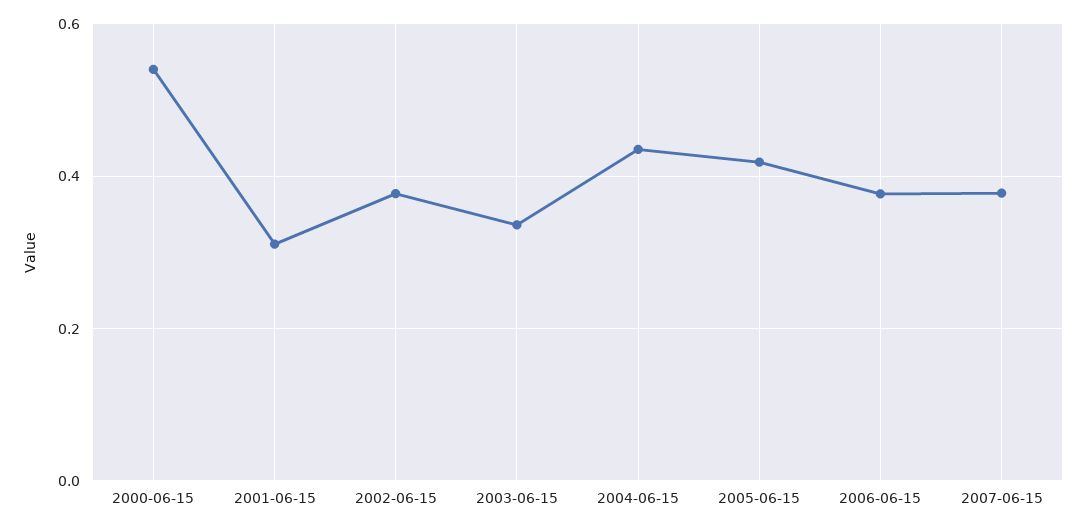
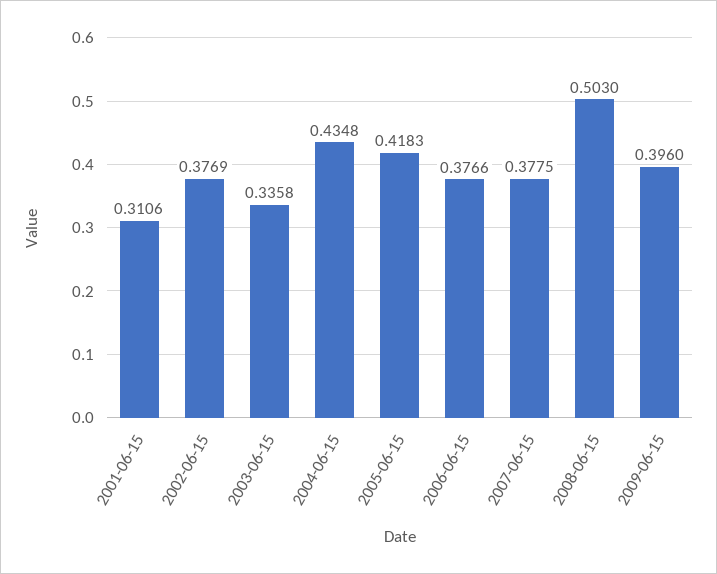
2000-06-15: 0.54 -> none
2008-06-15: none -> 0.503
2009-06-15: none -> 0.396

